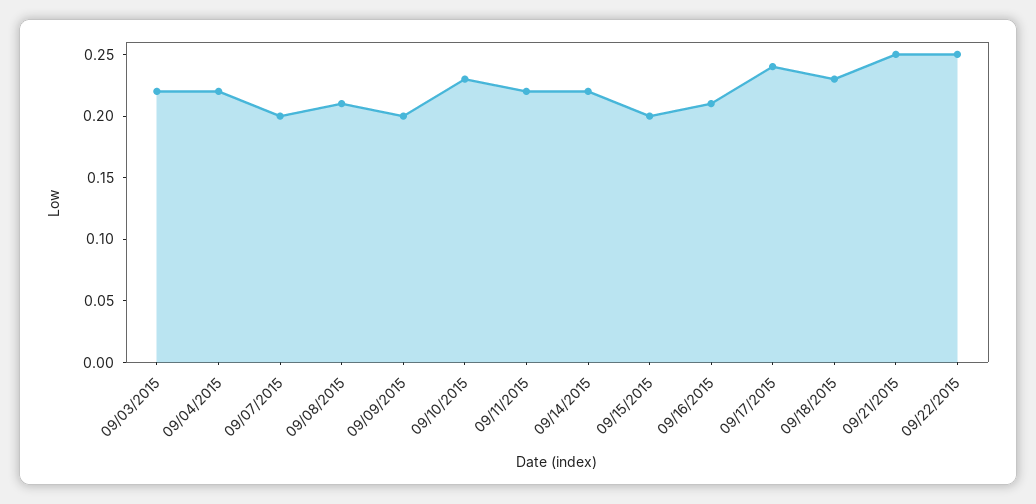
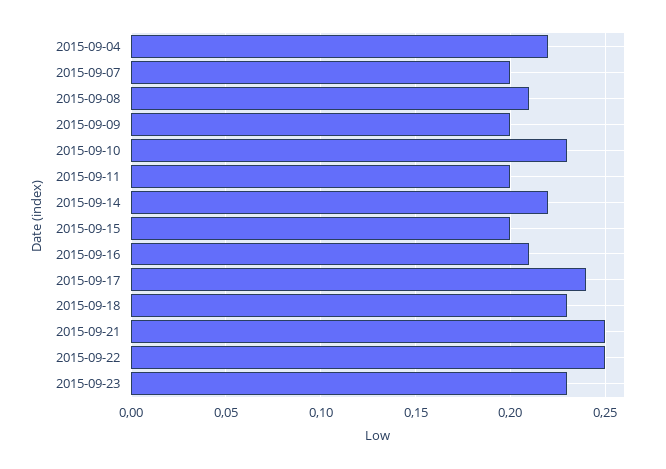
09/03/2015: 0.22 -> none
09/11/2015: 0.22 -> 0.2
2015-09-23: none -> 0.23

